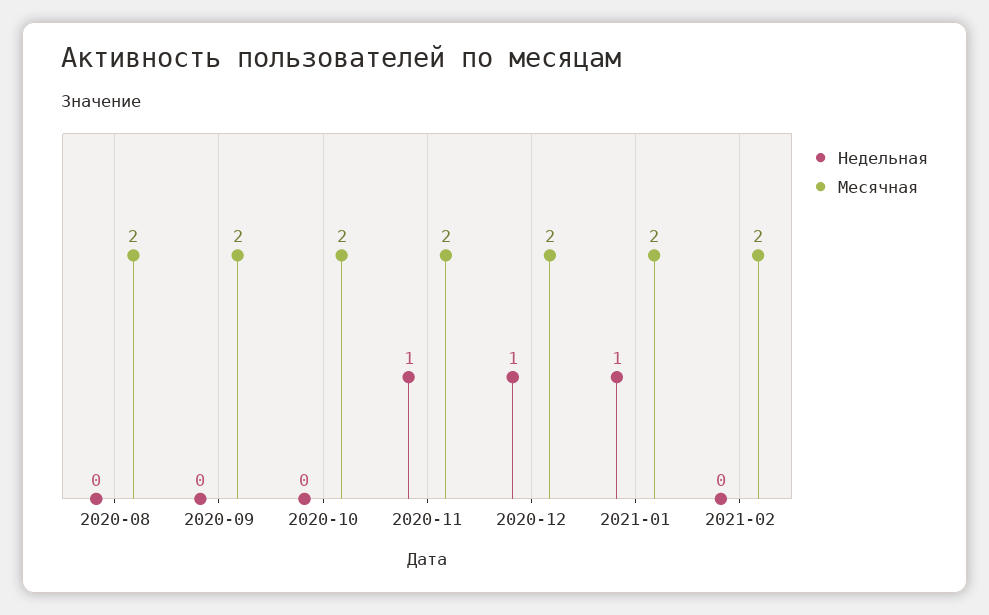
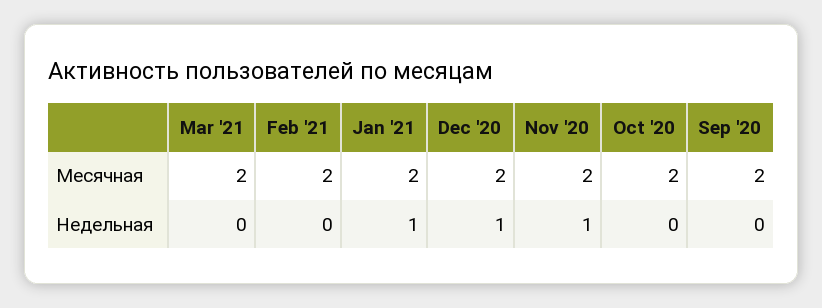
Недельная, 2020-08: 0 -> none
Месячная, 2020-08: 2 -> none
Месячная, Mar '21: none -> 2
Недельная, Mar '21: none -> 0

